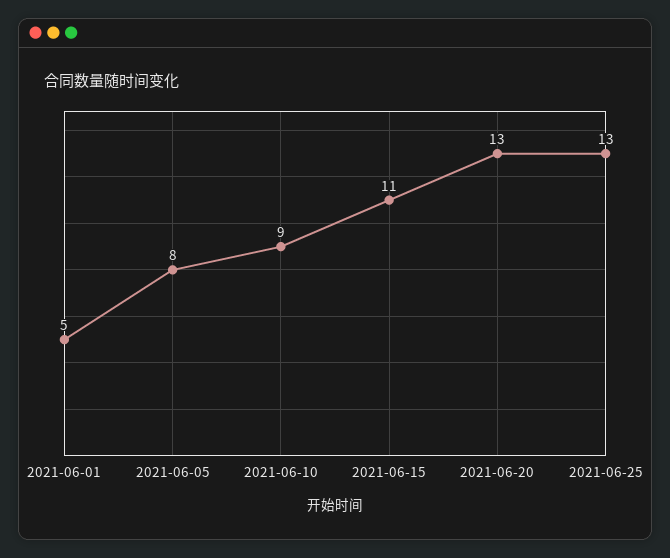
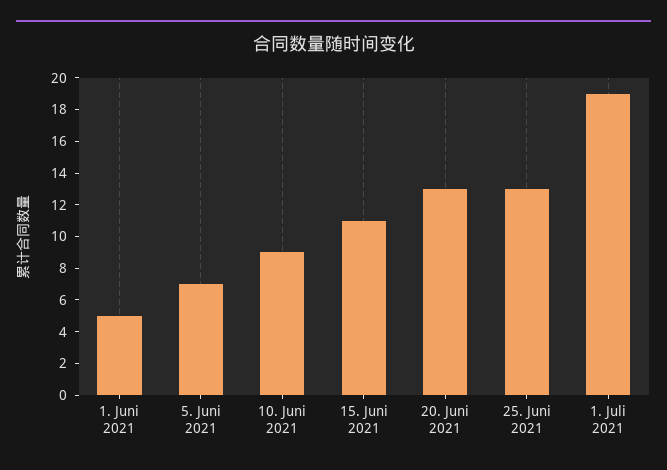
2021-06-05: 8 -> 7
1. Juli 2021: none -> 19

